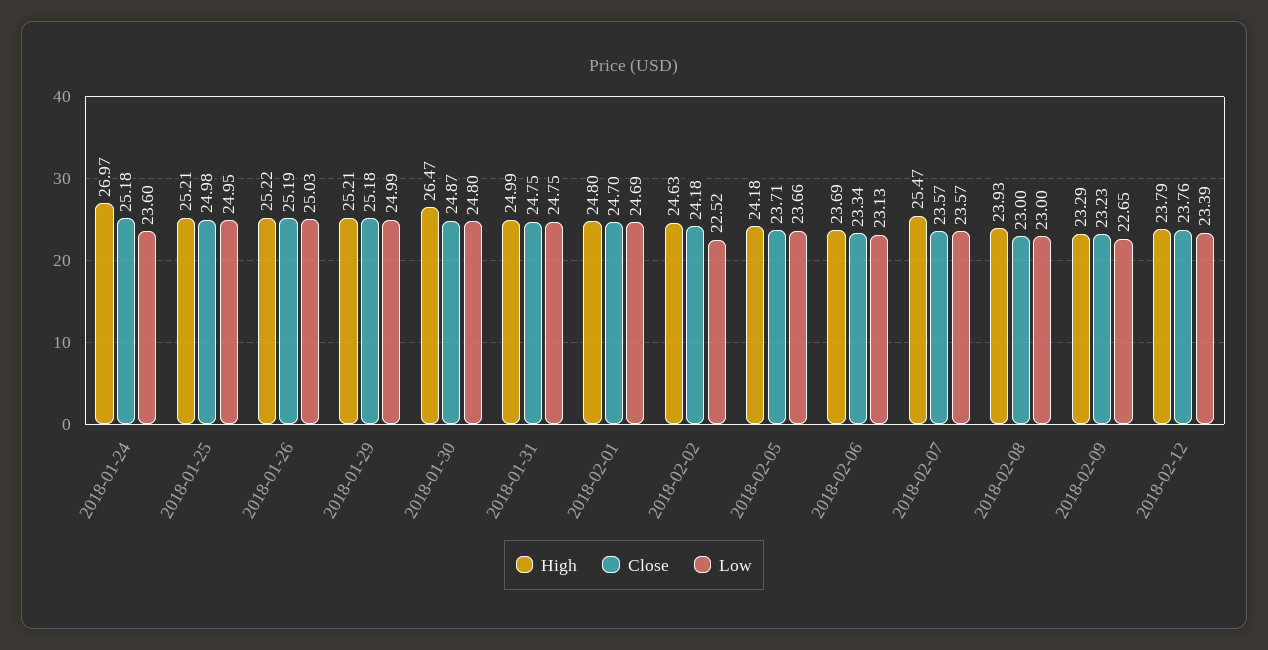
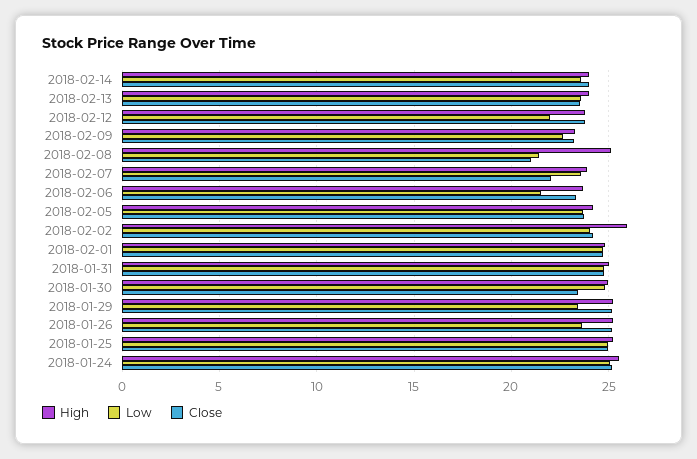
High, 2018-01-24: 26.97 -> 25.5
Low, 2018-01-24: 23.6 -> 25
Low, 2018-01-26: 25.03 -> 23.5
Low, 2018-01-29: 24.99 -> 23.5
High, 2018-01-30: 26.47 -> 25
Close, 2018-01-30: 24.87 -> 23.5
High, 2018-02-02: 24.63 -> 26
Low, 2018-02-02: 22.52 -> 24
Low, 2018-02-06: 23.13 -> 21.5
High, 2018-02-07: 25.47 -> 24
Close, 2018-02-07: 23.57 -> 22
High, 2018-02-08: 23.93 -> 25
Close, 2018-02-08: 23 -> 21
Low, 2018-02-08: 23 -> 21.5
Low, 2018-02-12: 23.39 -> 22
High, 2018-02-14: none -> 24
Low, 2018-02-14: none -> 23.5
Close, 2018-02-14: none -> 24
High, 2018-02-13: none -> 24
Low, 2018-02-13: none -> 23.5
Close, 2018-02-13: none -> 23.5

